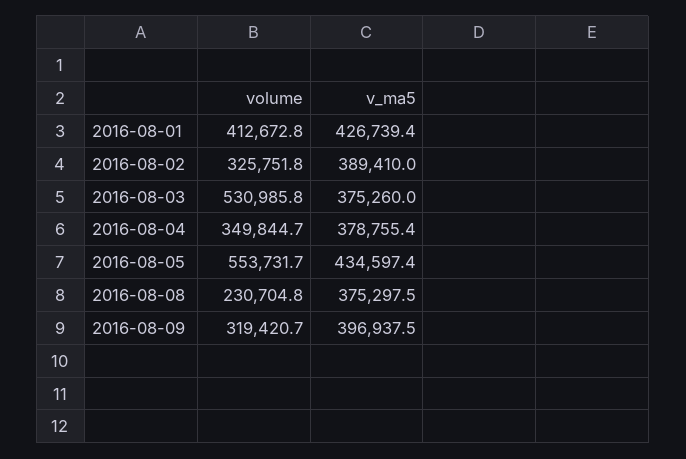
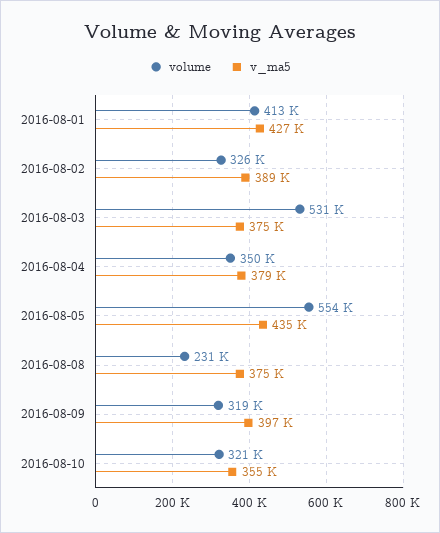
volume, 2016-08-10: none -> 321000
v_ma5, 2016-08-10: none -> 355000

